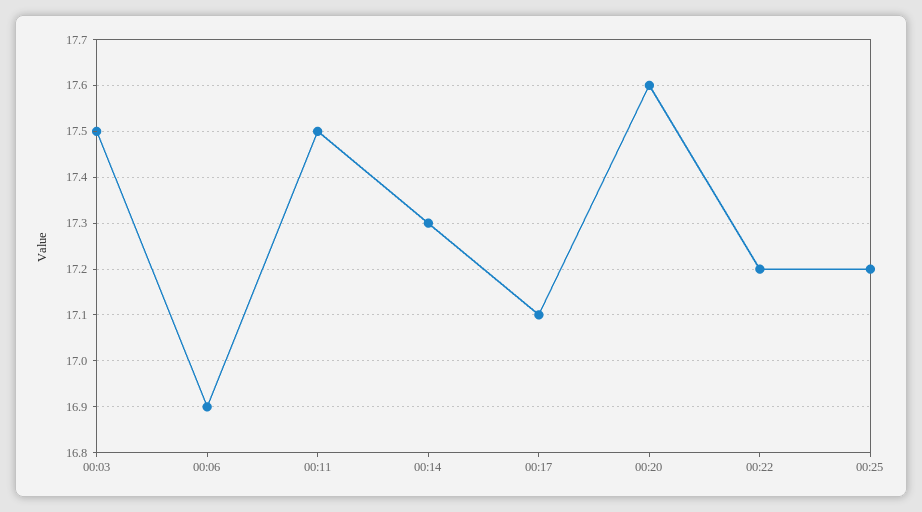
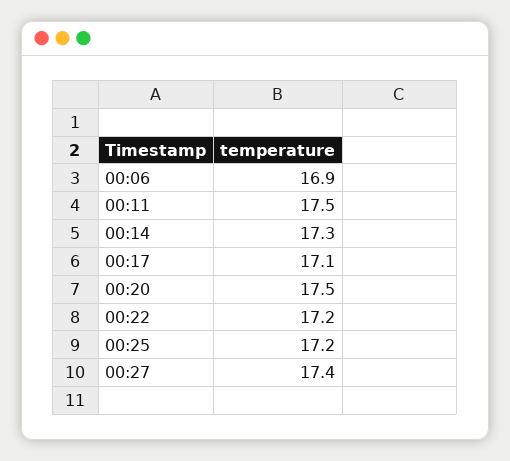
00:03: 17.5 -> none
00:20: 17.6 -> 17.5
00:27: none -> 17.4

